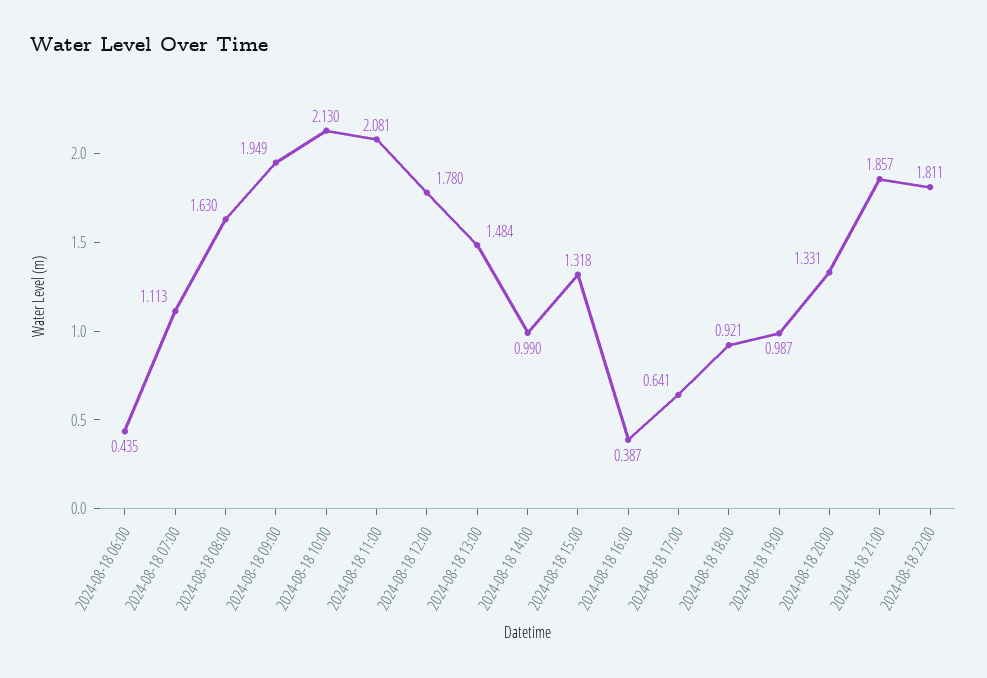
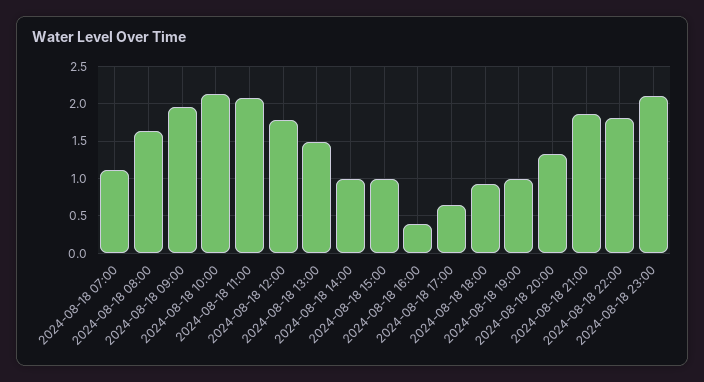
2024-08-18 06:00: 0.435 -> none
2024-08-18 15:00: 1.318 -> 1
2024-08-18 23:00: none -> 2.1

